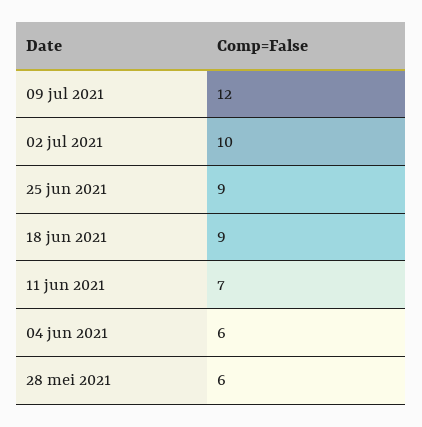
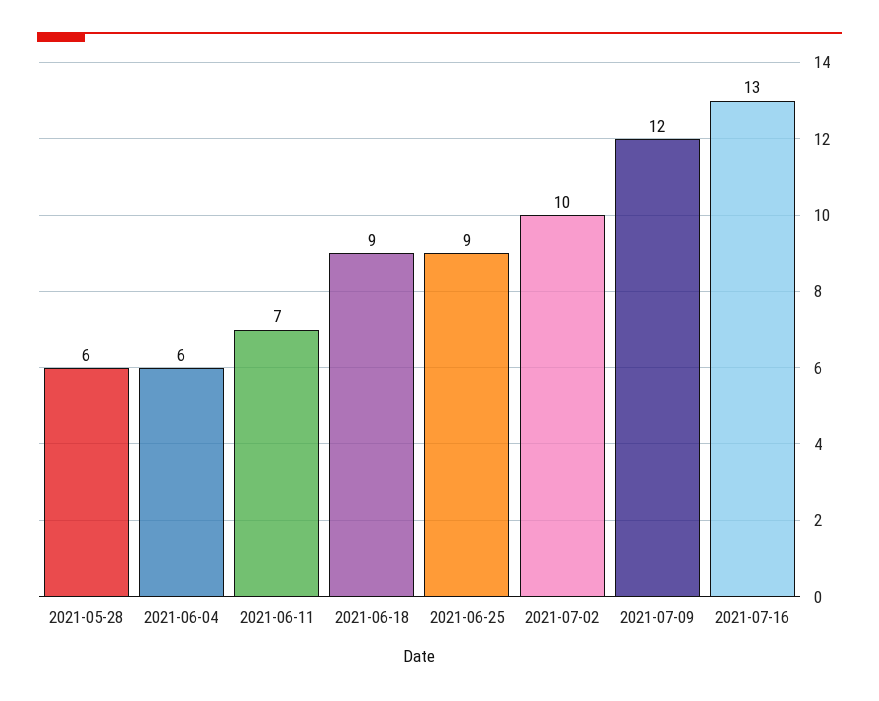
2021-07-16: none -> 13

